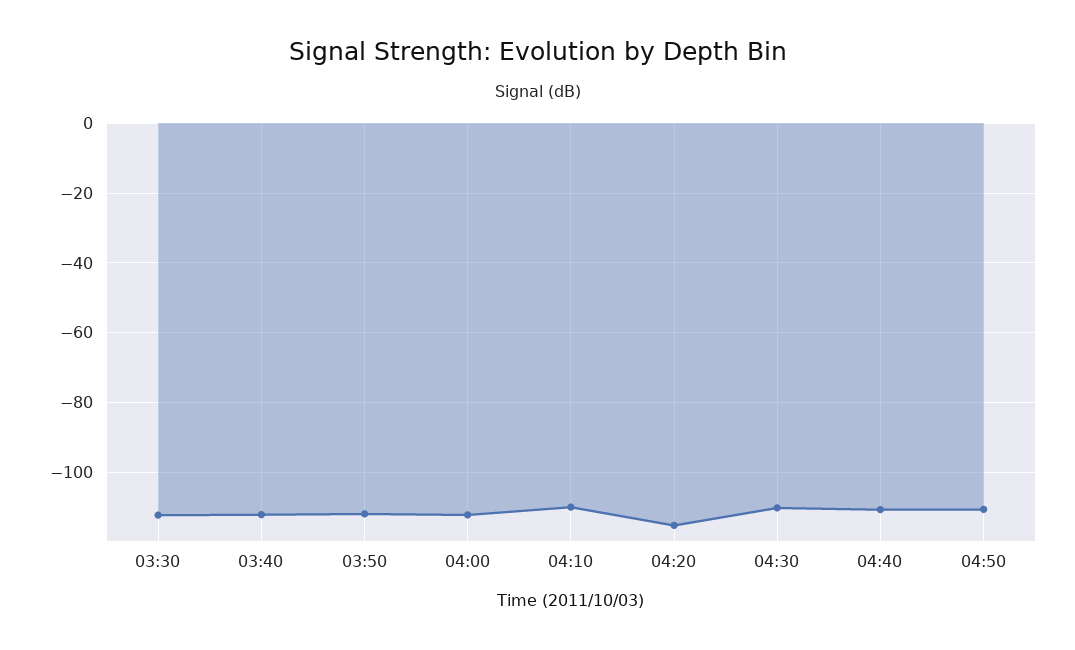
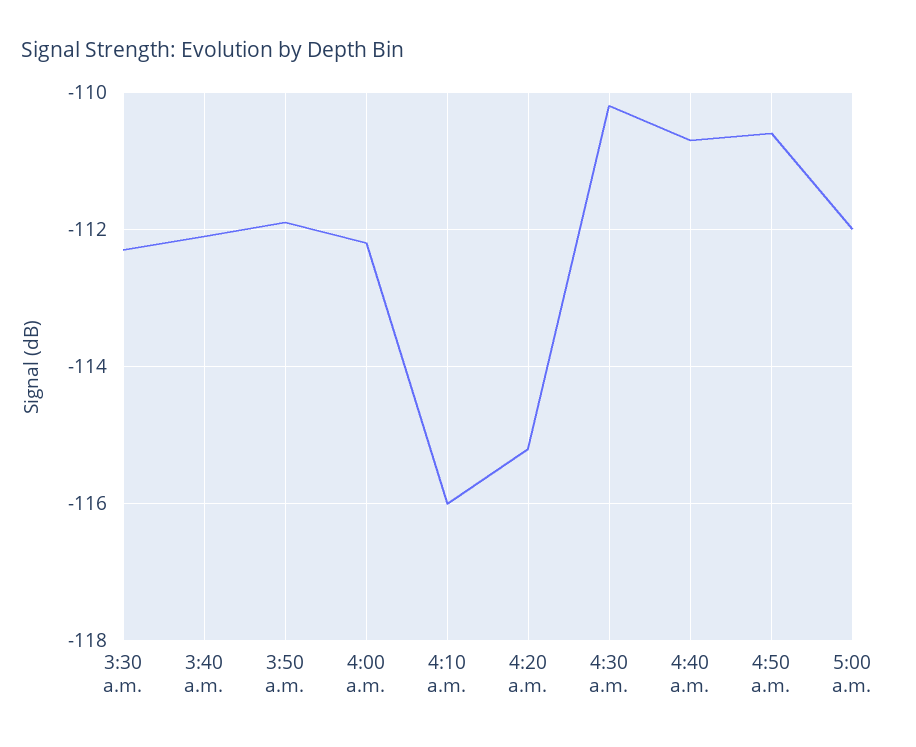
04:10: -110 -> -116
5:00 a.m.: none -> -112

